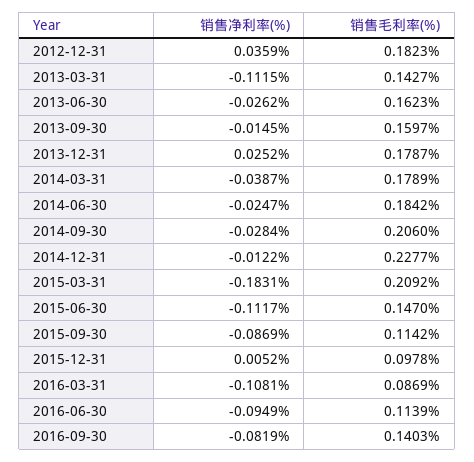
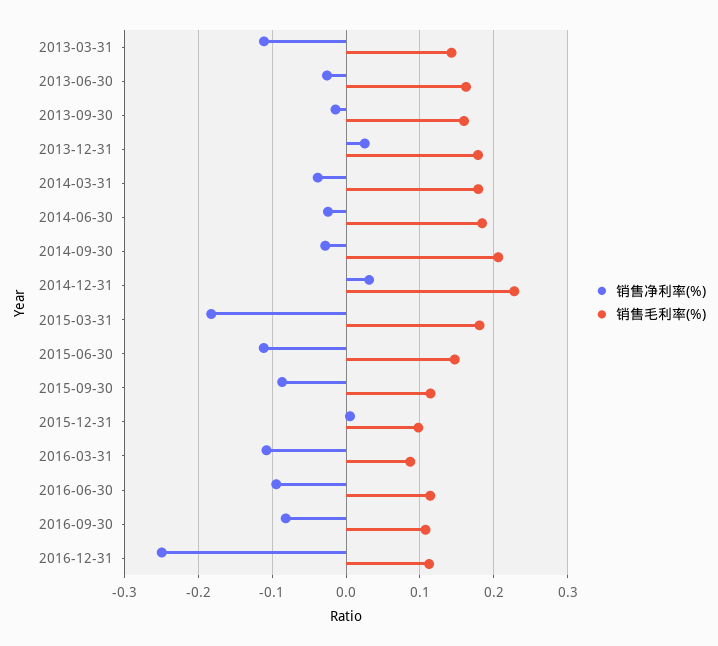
销售净利率(%), 2012-12-31: 0.0359 -> none
销售毛利率(%), 2012-12-31: 0.1823 -> none
销售净利率(%), 2014-12-31: -0.0122 -> 0.03
销售毛利率(%), 2015-03-31: 0.2092 -> 0.18
销售毛利率(%), 2016-09-30: 0.1403 -> 0.11
销售净利率(%), 2016-12-31: none -> -0.25
销售毛利率(%), 2016-12-31: none -> 0.11

